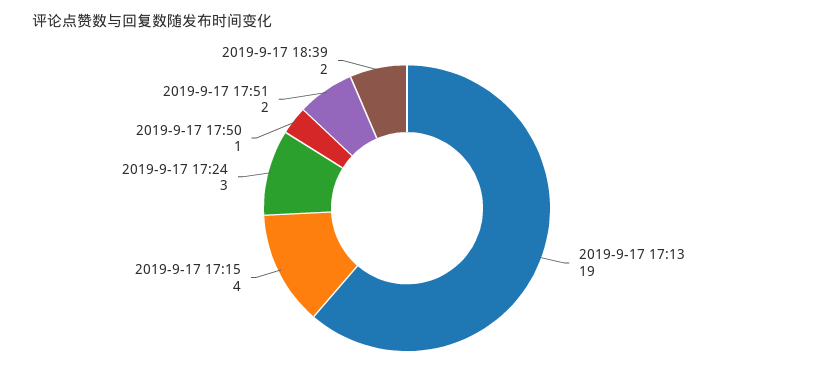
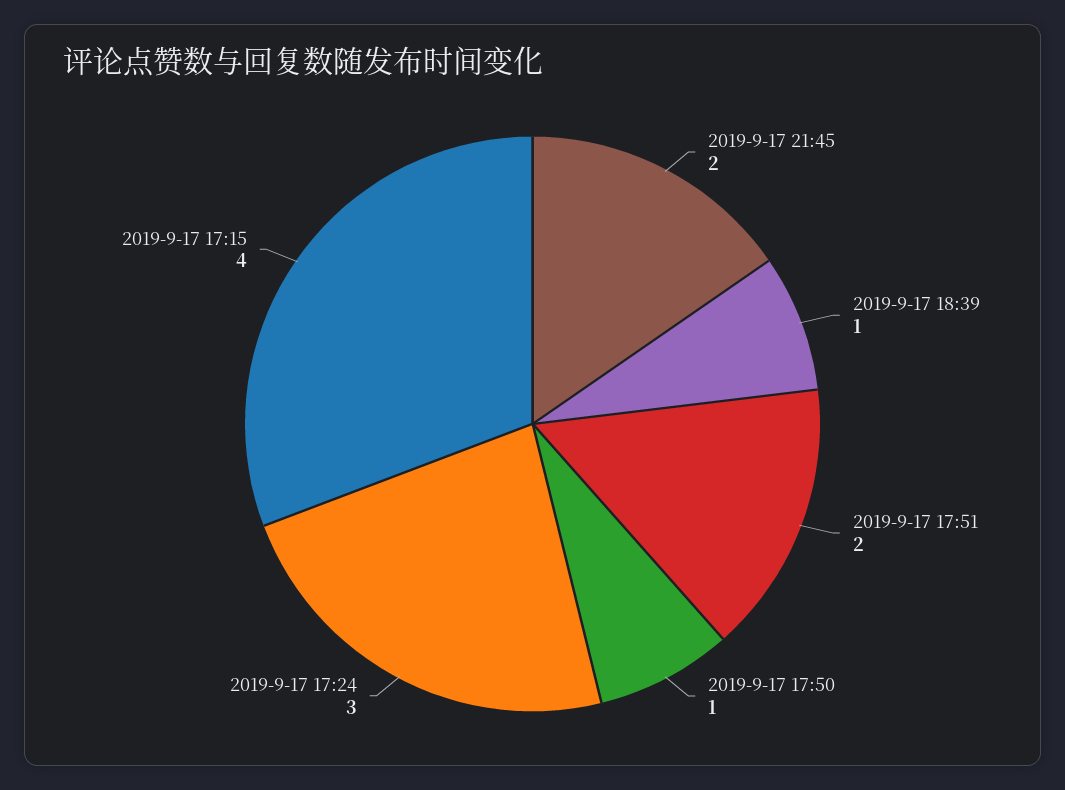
2019-9-17 17:13: 19 -> none
2019-9-17 18:39: 2 -> 1
2019-9-17 21:45: none -> 2

